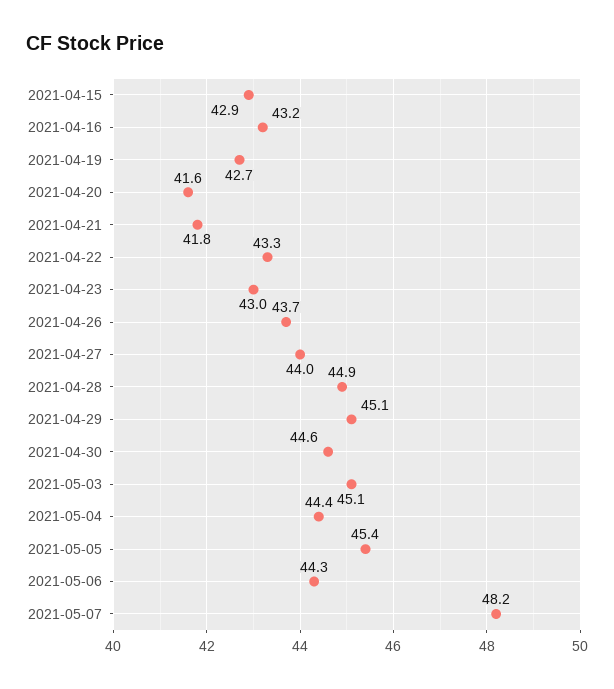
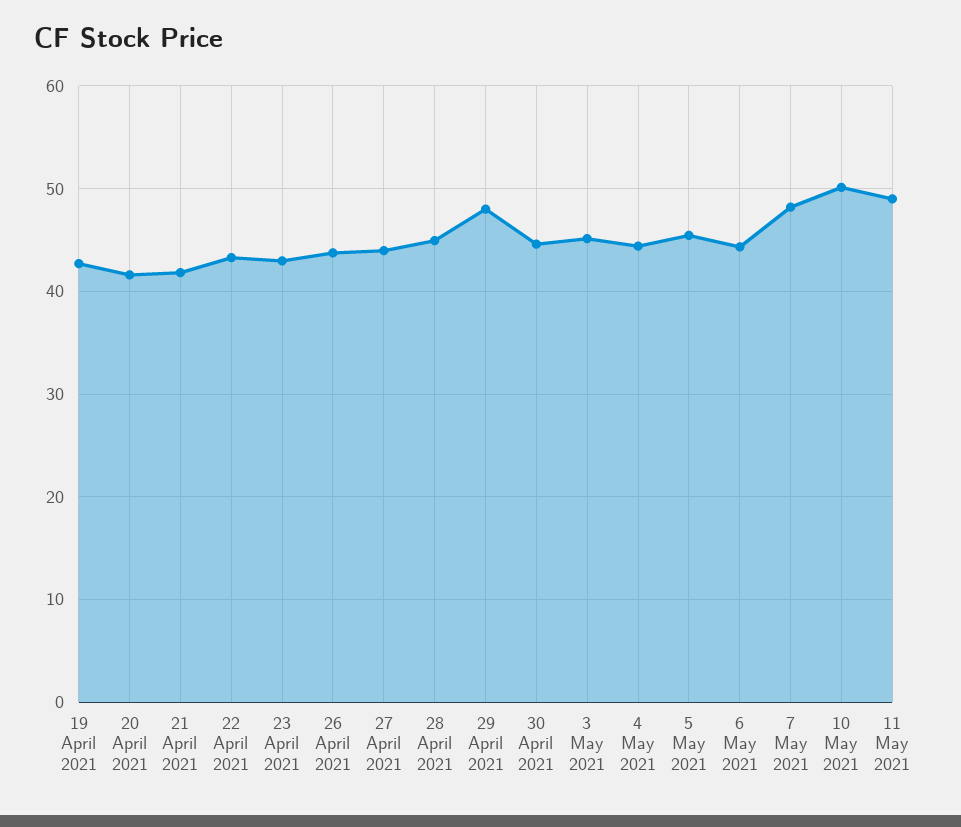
2021-04-15: 42.9 -> none
2021-04-16: 43.2 -> none
2021-04-29: 45.1 -> 48
10 May 2021: none -> 50
11 May 2021: none -> 49

